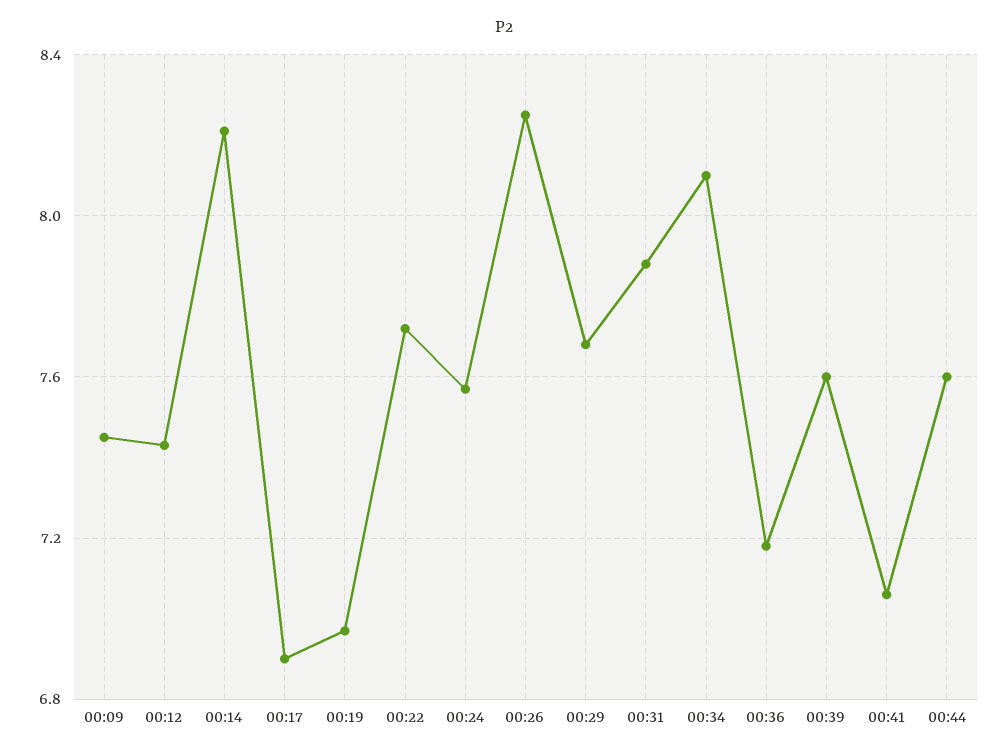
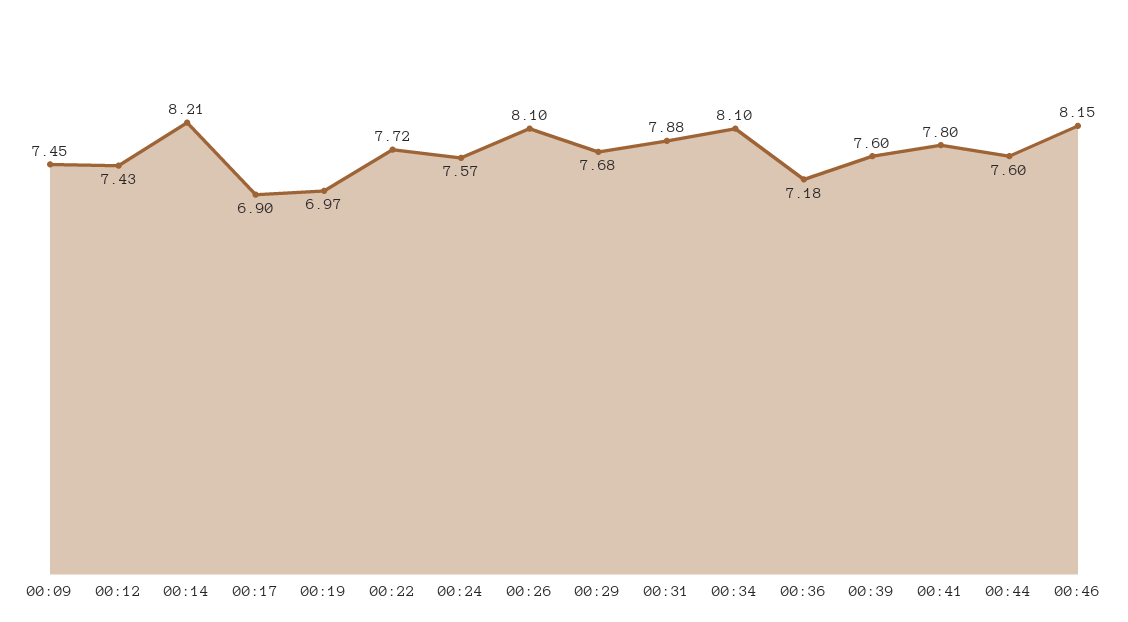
00:26: 8.25 -> 8.1
00:41: 7.05 -> 7.8
00:46: none -> 8.15

